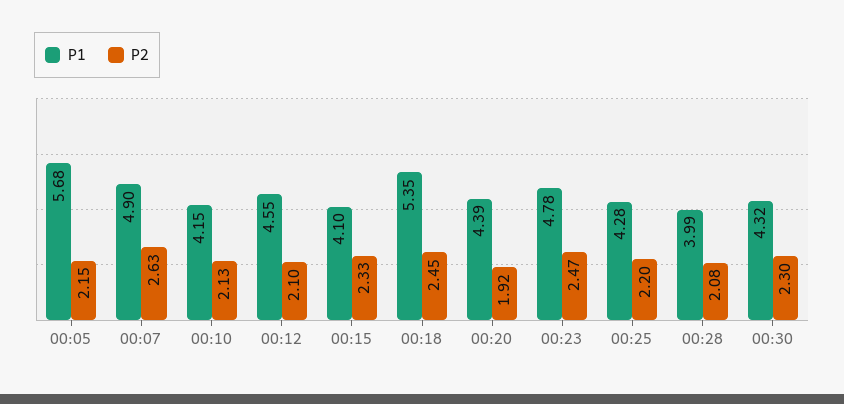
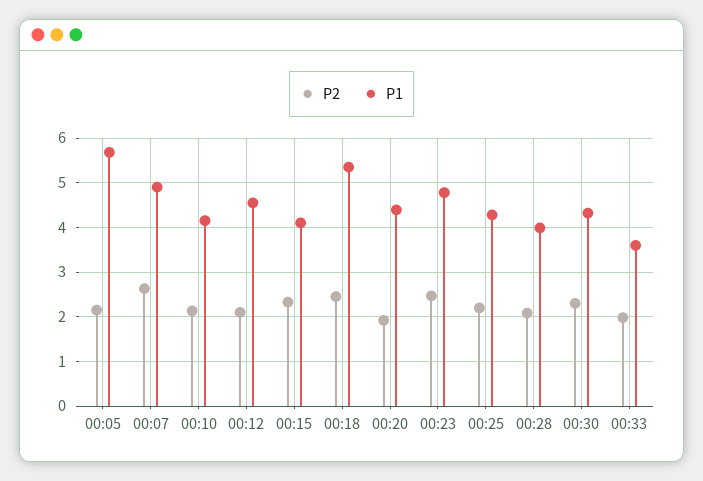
P2, 00:33: none -> 2
P1, 00:33: none -> 3.6

